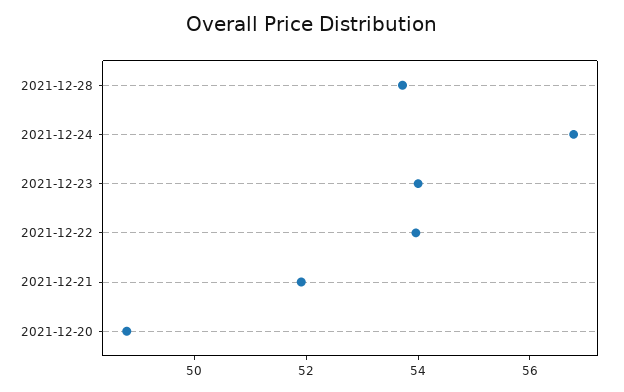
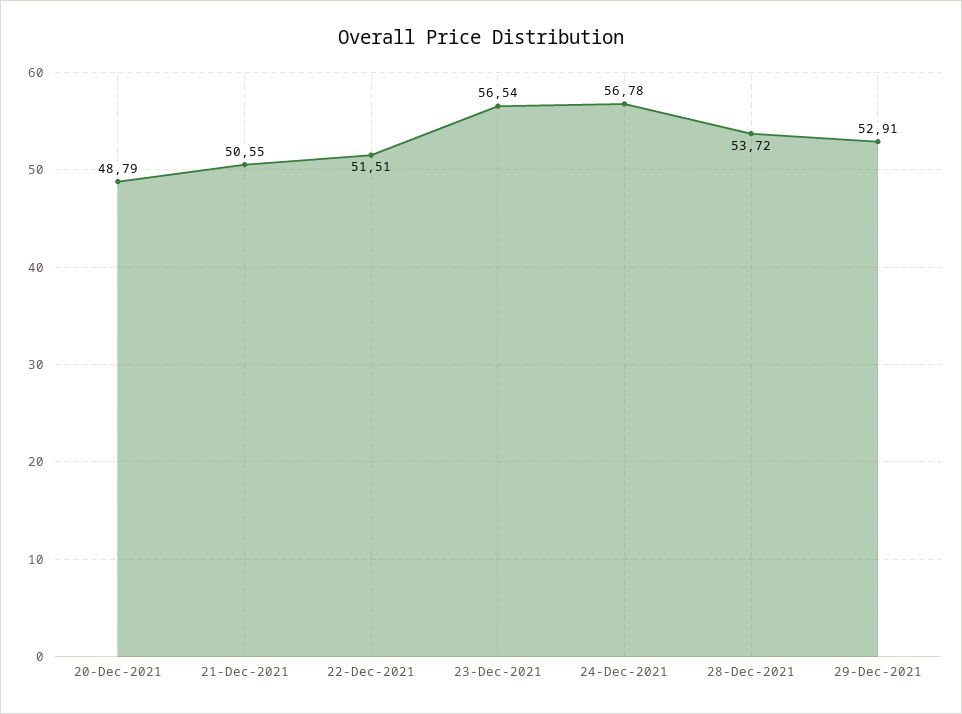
2021-12-23: 54 -> 56.54
2021-12-22: 54 -> 51.51
2021-12-21: 52 -> 50.55
29-Dec-2021: none -> 52.91

